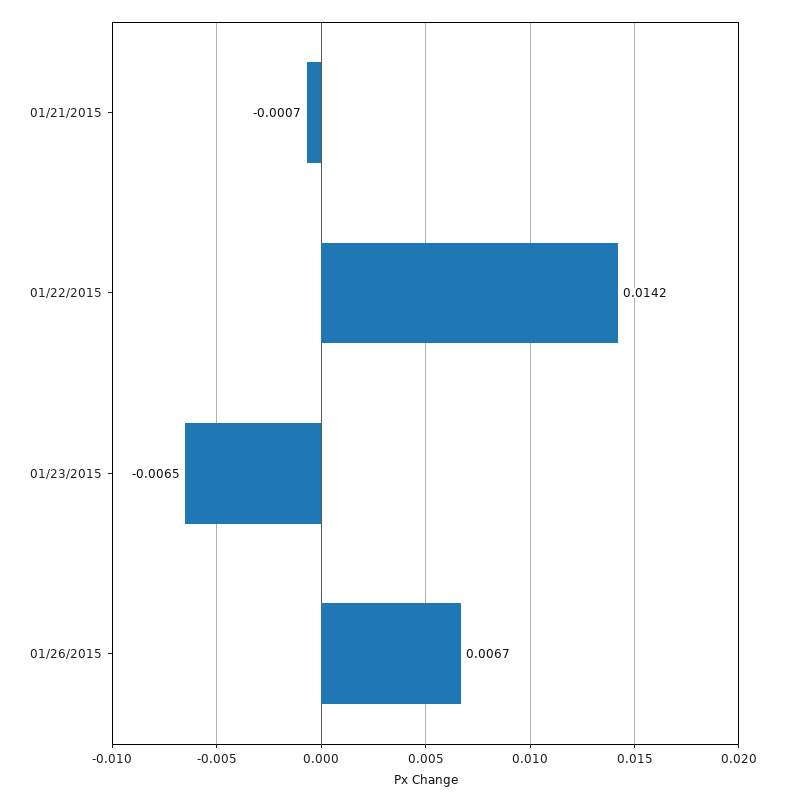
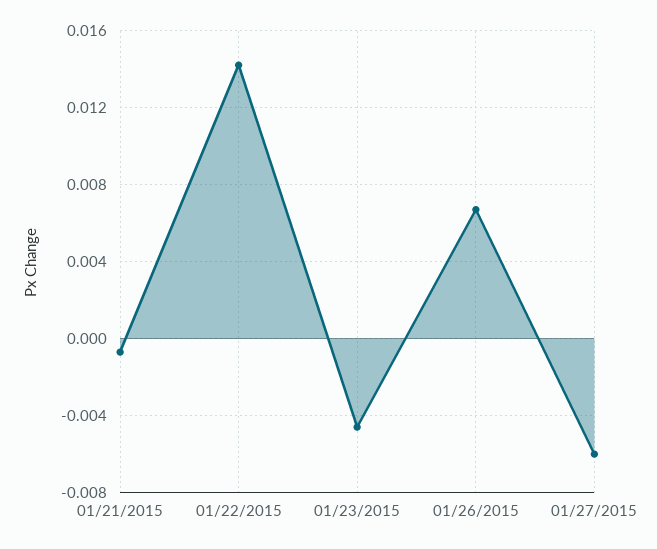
01/23/2015: -0.0065 -> -0.0045
01/27/2015: none -> -0.006

